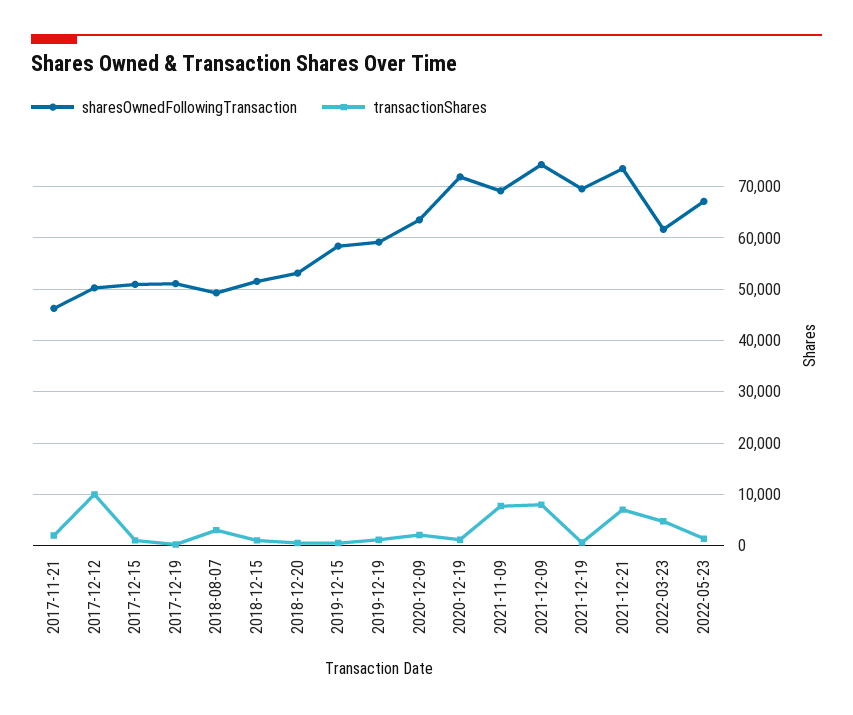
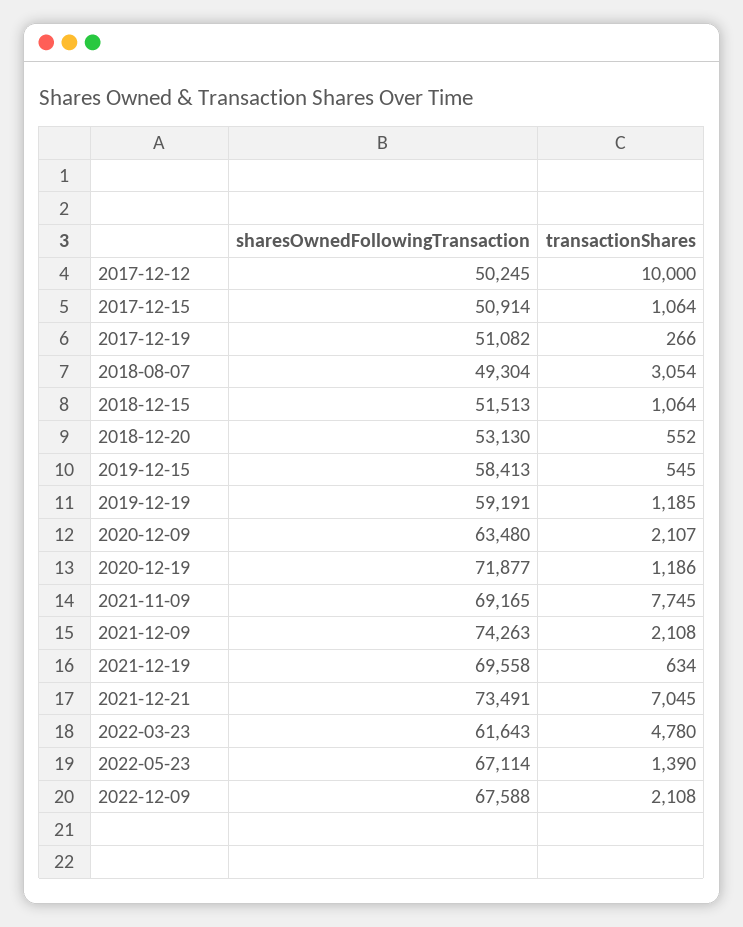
sharesOwnedFollowingTransaction, 2017-11-21: 46000 -> none
transactionShares, 2017-11-21: 2000 -> none
transactionShares, 2021-12-09: 8000 -> 2108
sharesOwnedFollowingTransaction, 2022-12-09: none -> 67588
transactionShares, 2022-12-09: none -> 2108

